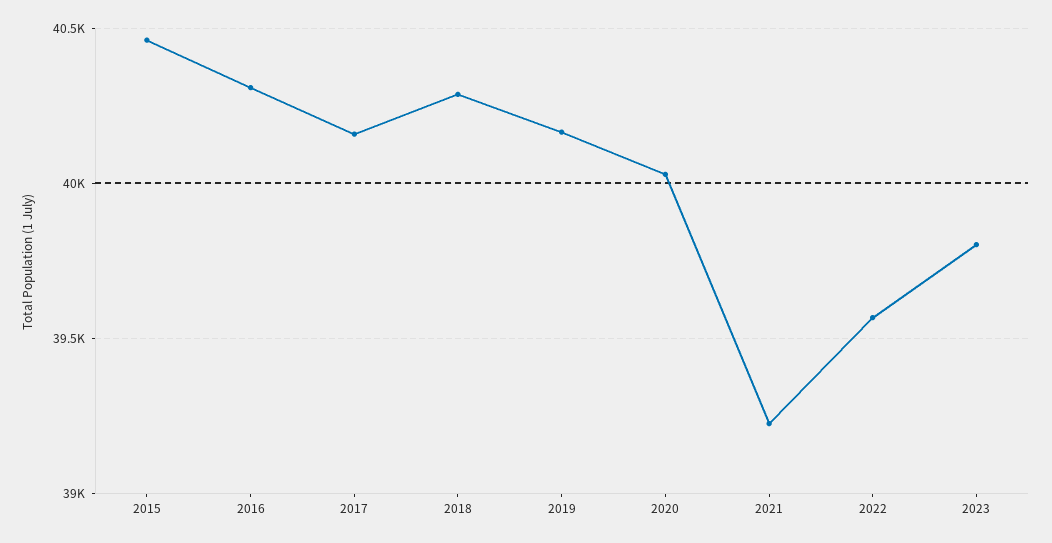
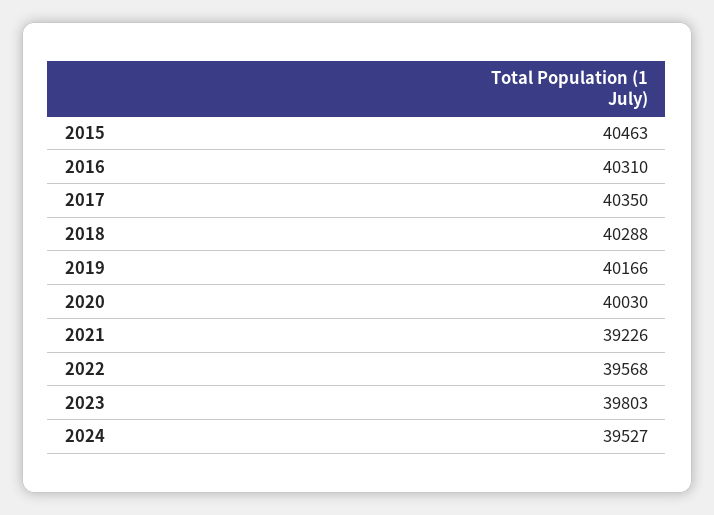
2017: 40150 -> 40350
2024: none -> 39527

